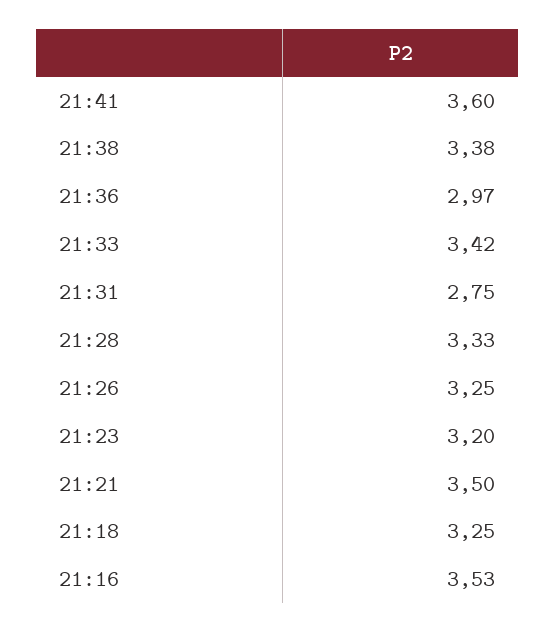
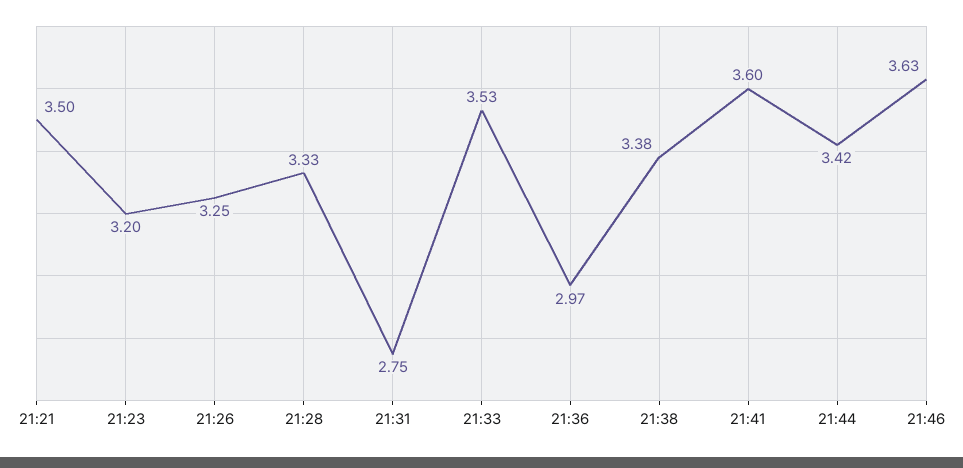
21:33: 3.42 -> 3.53
21:18: 3.25 -> none
21:16: 3.53 -> none
21:44: none -> 3.42
21:46: none -> 3.63

